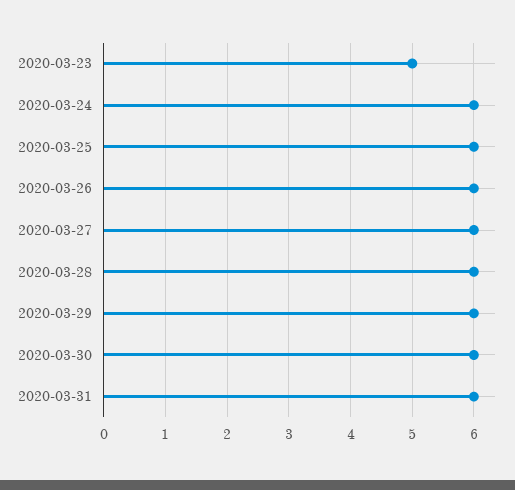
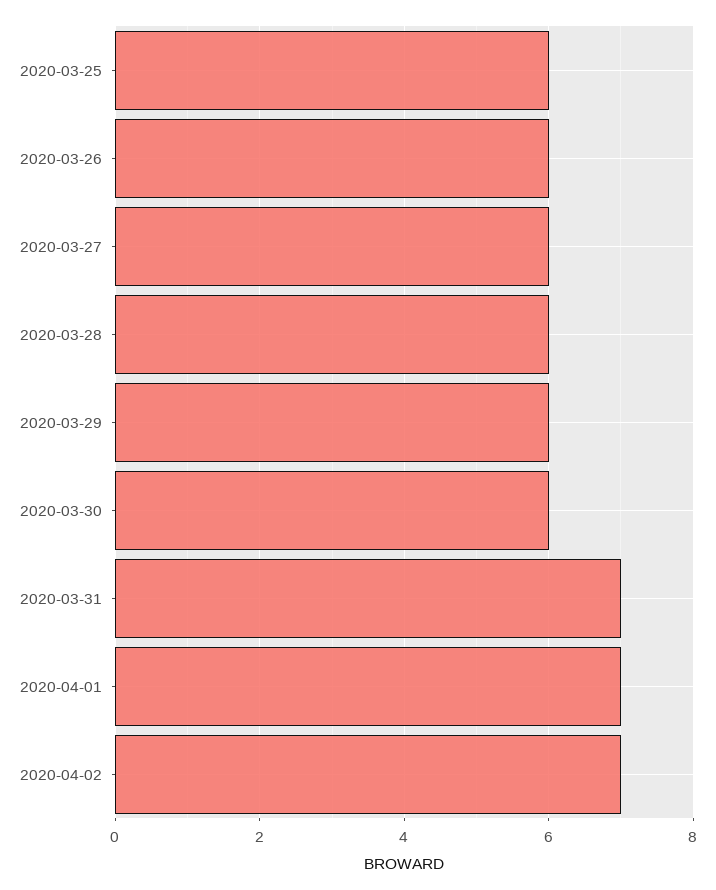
2020-03-23: 5 -> none
2020-03-24: 6 -> none
2020-03-31: 6 -> 7
2020-04-01: none -> 7
2020-04-02: none -> 7

